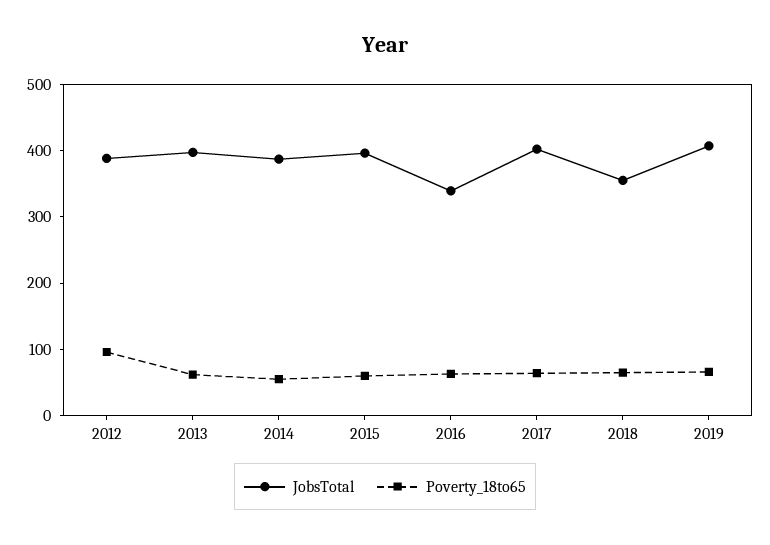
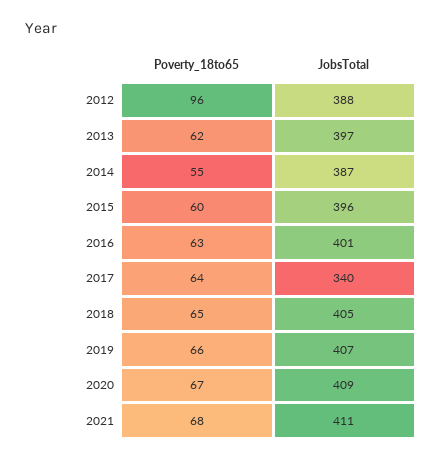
JobsTotal, 2016: 340 -> 401
JobsTotal, 2017: 400 -> 340
JobsTotal, 2018: 360 -> 405
Poverty_18to65, 2020: none -> 67
JobsTotal, 2020: none -> 409
Poverty_18to65, 2021: none -> 68
JobsTotal, 2021: none -> 411

